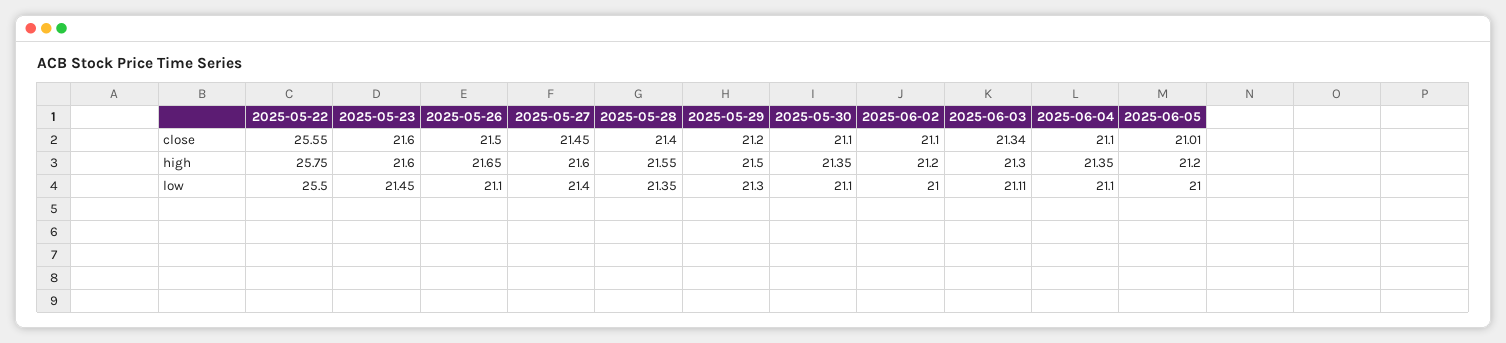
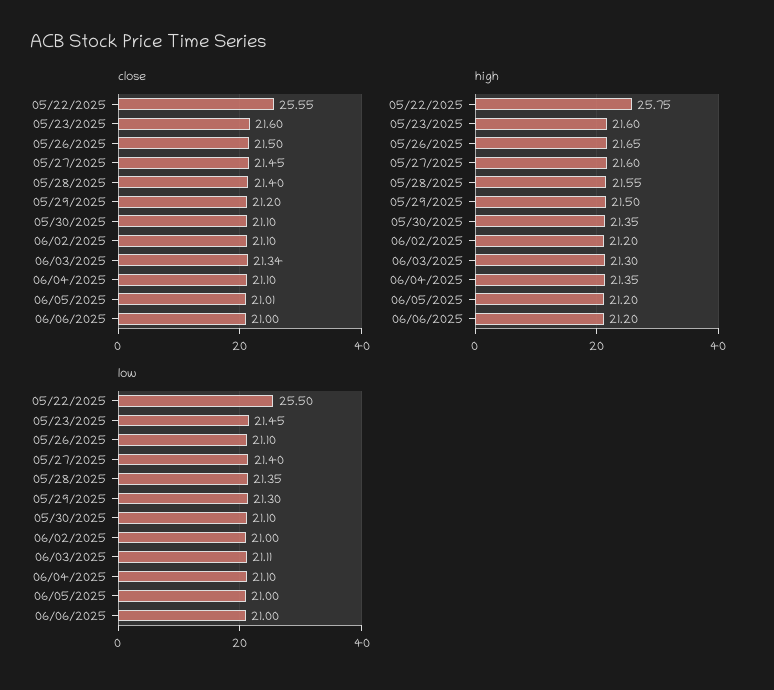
close, 06/06/2025: none -> 21
high, 06/06/2025: none -> 21.2
low, 06/06/2025: none -> 21

